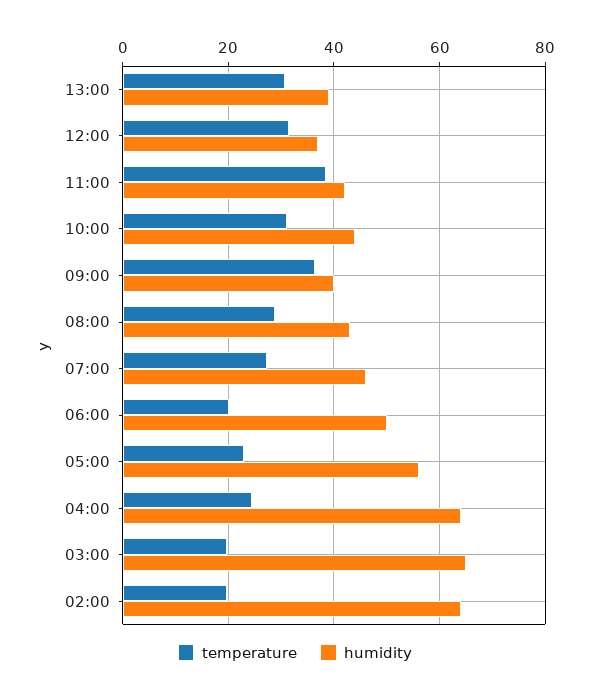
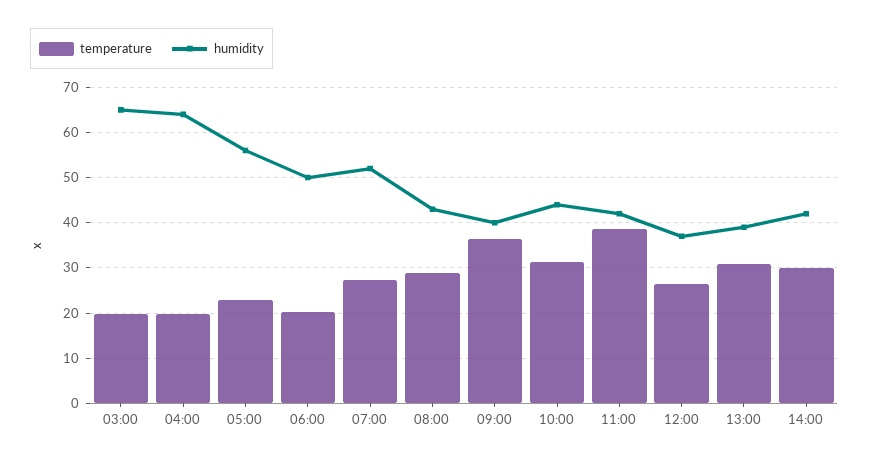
temperature, 12:00: 32 -> 26
humidity, 07:00: 46 -> 52
temperature, 04:00: 24 -> 20
temperature, 02:00: 20 -> none
humidity, 02:00: 64 -> none
temperature, 14:00: none -> 30
humidity, 14:00: none -> 42

